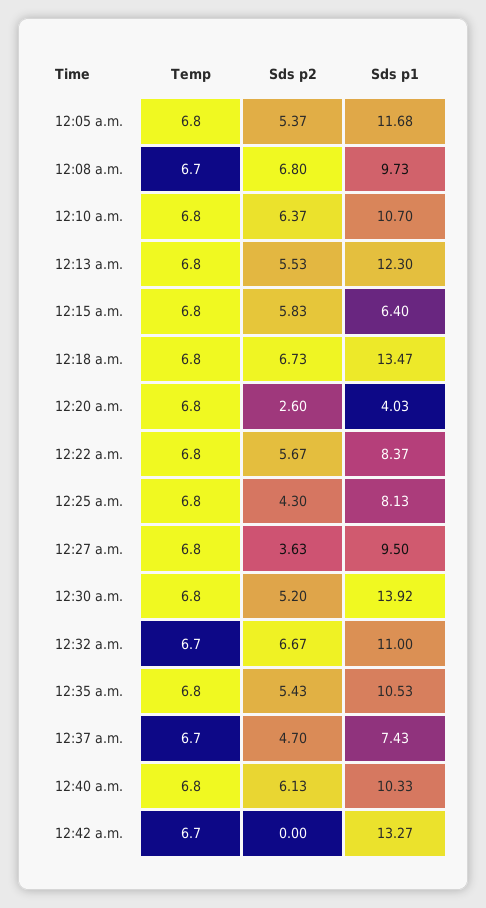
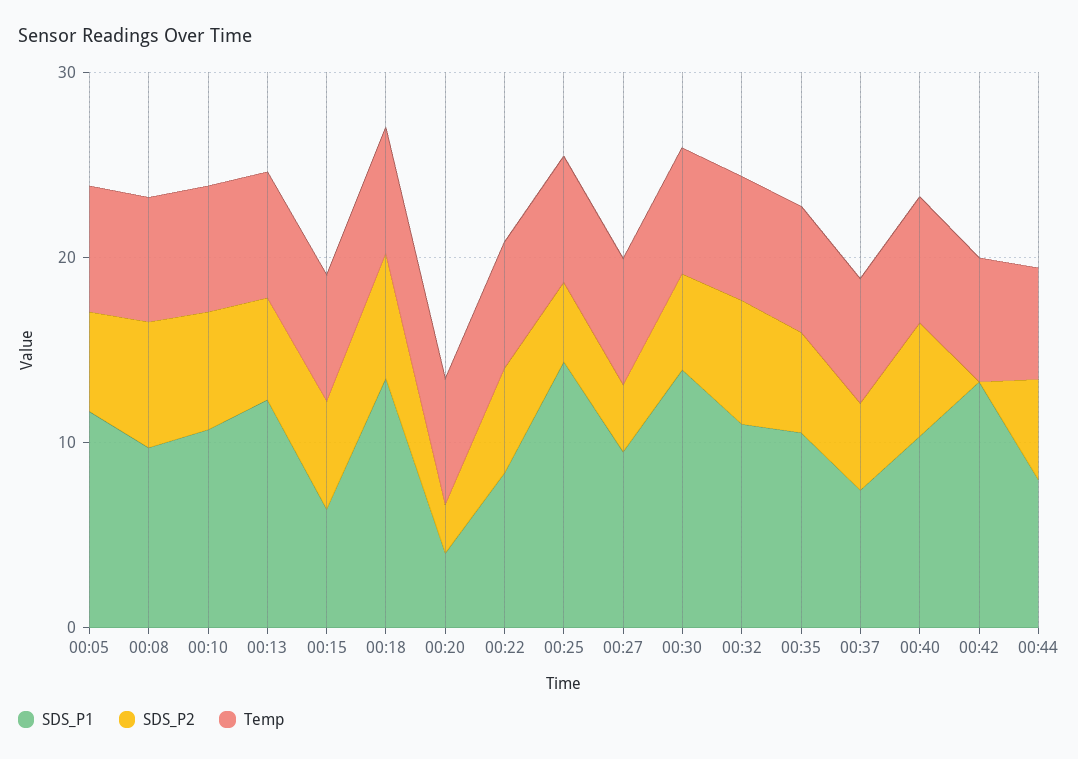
Sds p1, 12:25 a.m.: 8.13 -> 14
Sds p1, 00:44: none -> 8
Sds p2, 00:44: none -> 6
Temp, 00:44: none -> 6

